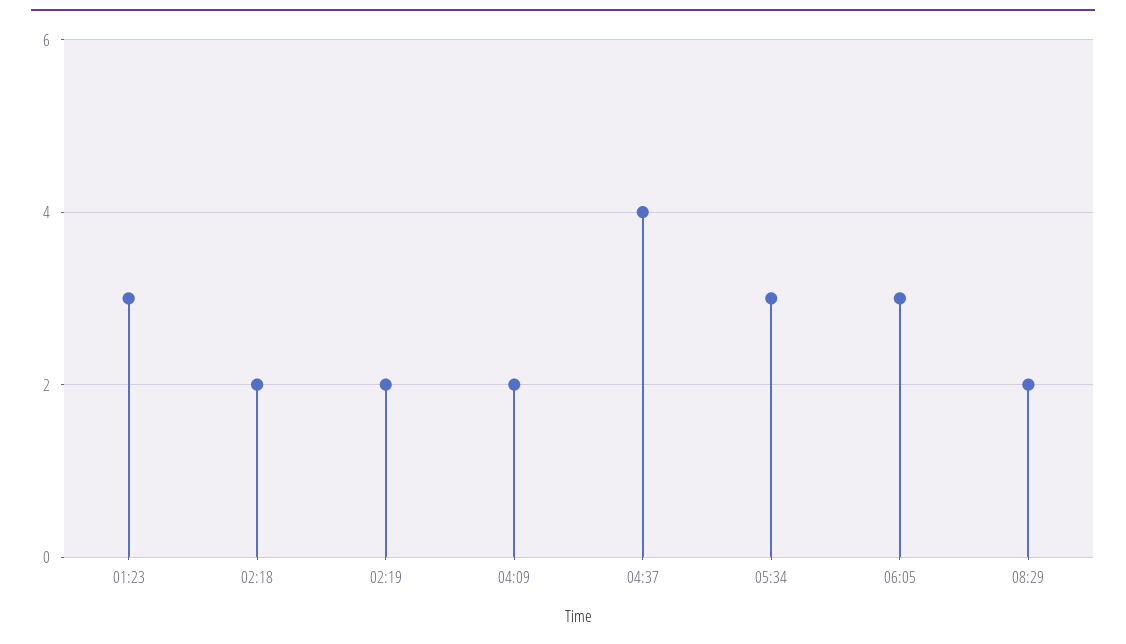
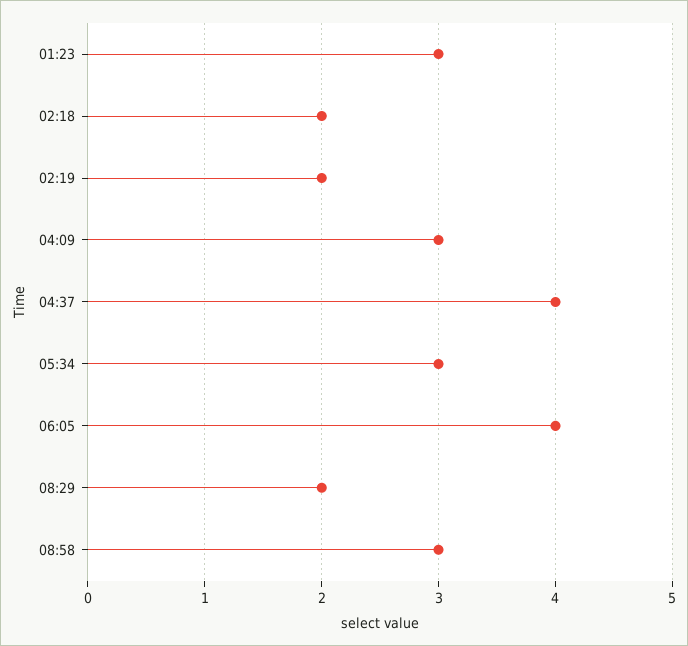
04:09: 2 -> 3
06:05: 3 -> 4
08:58: none -> 3

